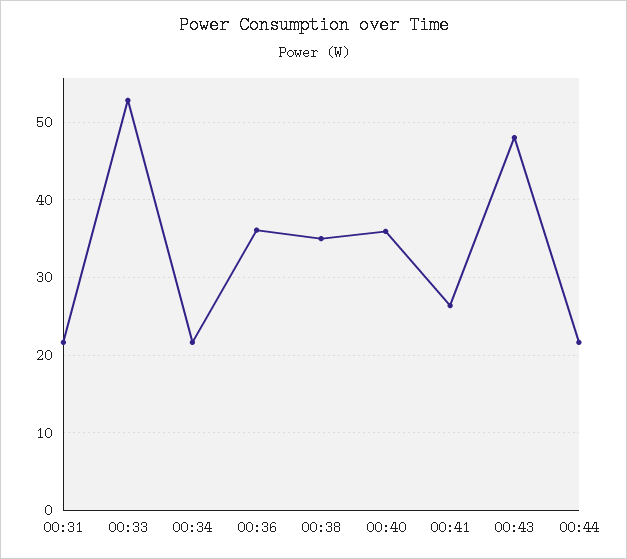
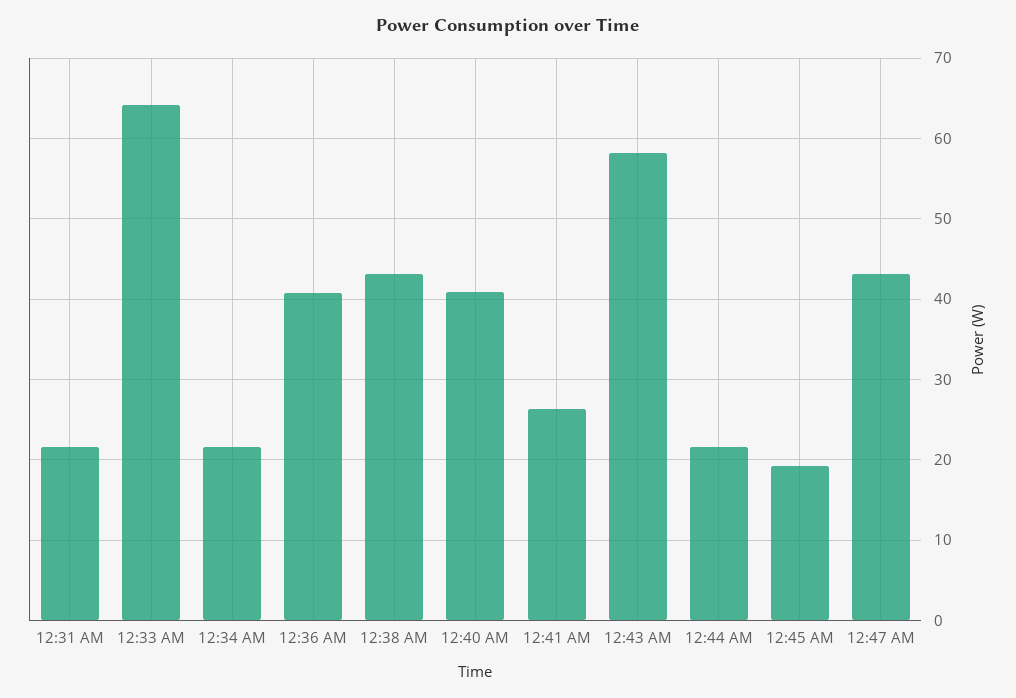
00:33: 53 -> 64
00:36: 36 -> 41
00:38: 35 -> 43
00:40: 36 -> 41
00:43: 48 -> 58
12:45 AM: none -> 19
12:47 AM: none -> 43

